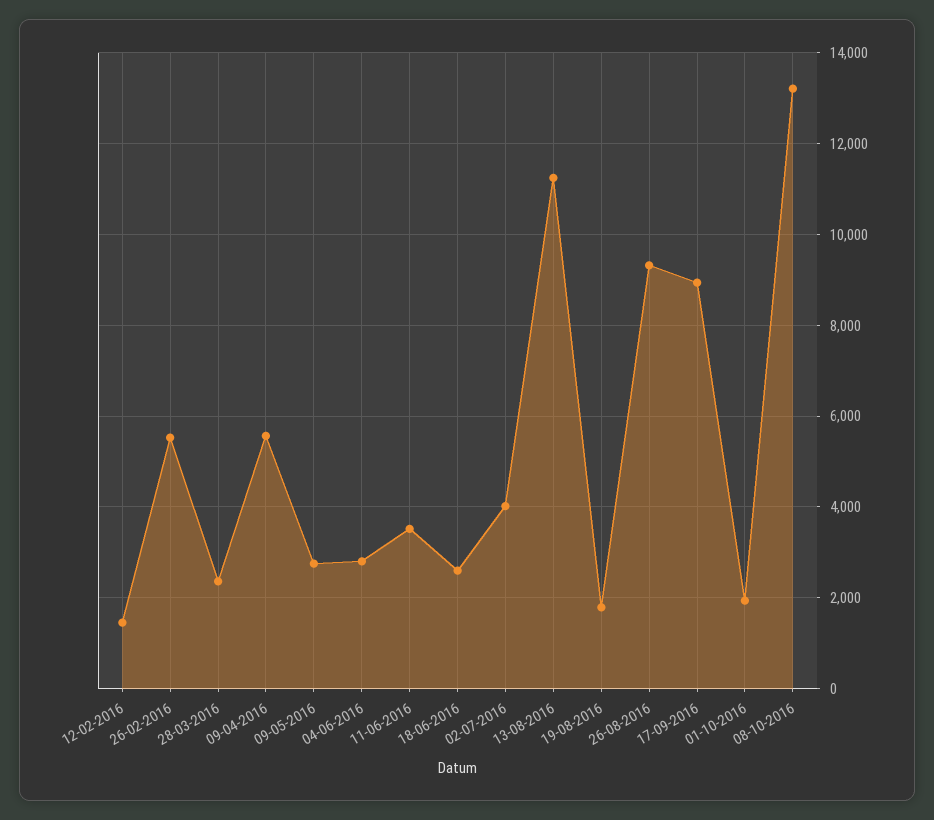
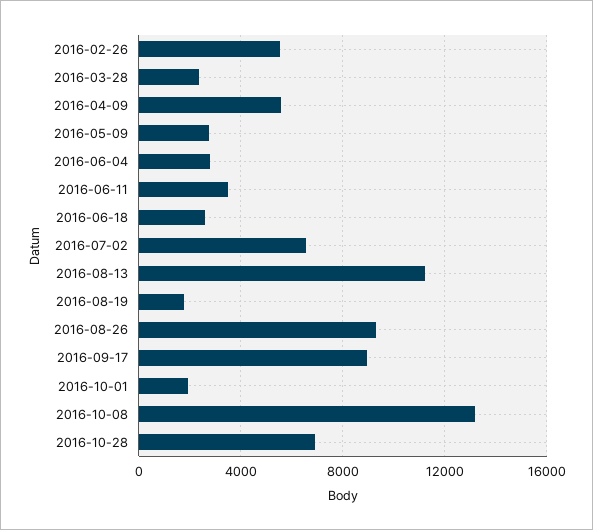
12-02-2016: 1400 -> none
02-07-2016: 4000 -> 6500
2016-10-28: none -> 7000

